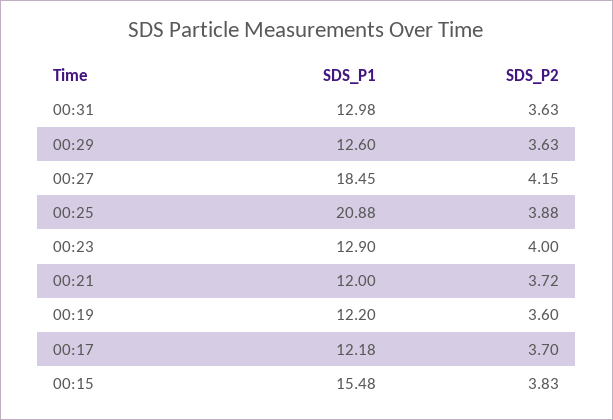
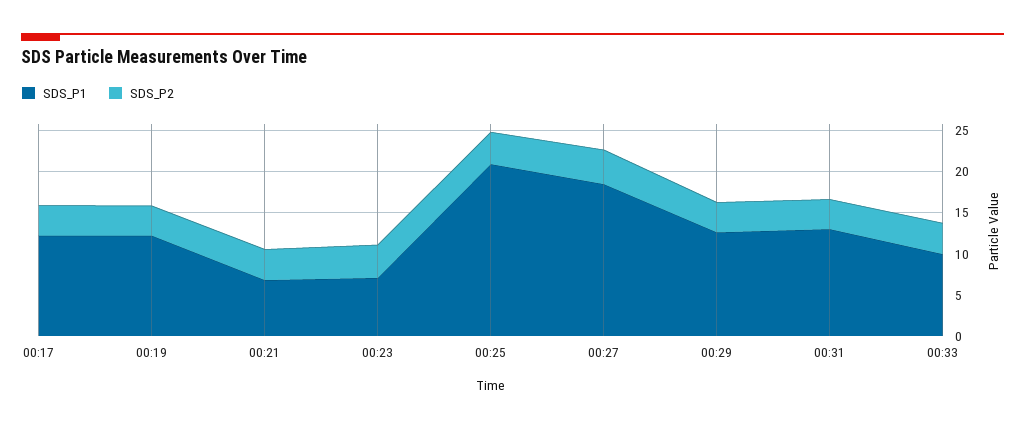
SDS_P1, 00:23: 12.9 -> 7
SDS_P1, 00:21: 12 -> 7
SDS_P1, 00:15: 15.48 -> none
SDS_P2, 00:15: 3.83 -> none
SDS_P1, 00:33: none -> 10
SDS_P2, 00:33: none -> 4

